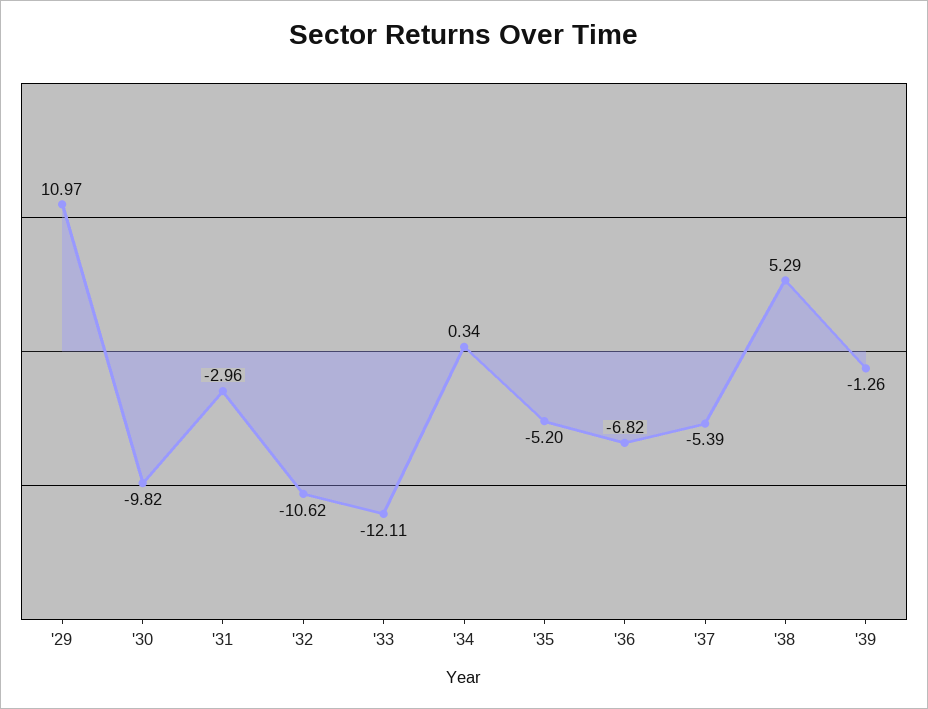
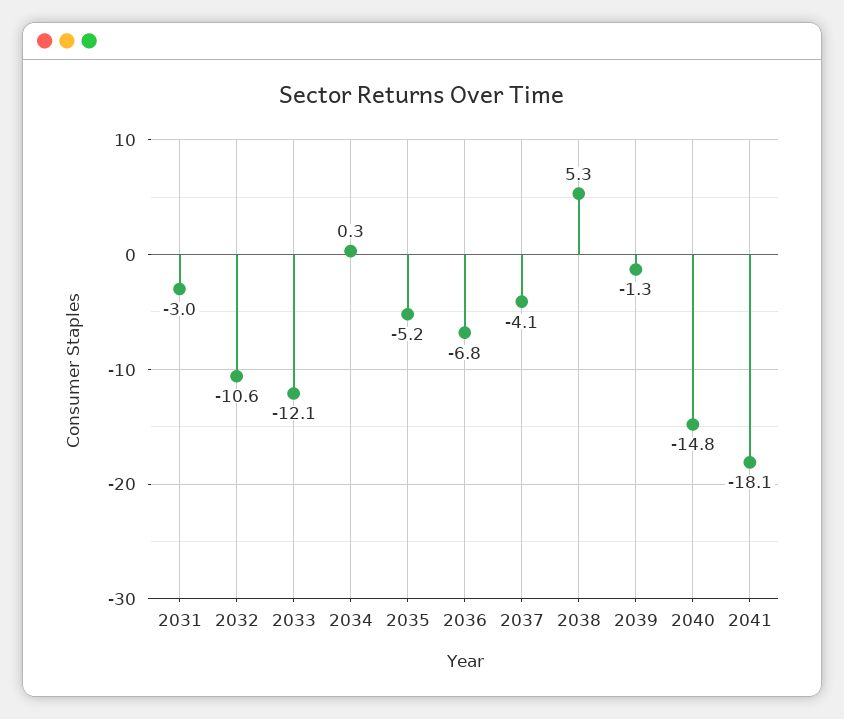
'29: 10.97 -> none
'30: -9.82 -> none
'37: -5.39 -> -4.1
2040: none -> -14.8
2041: none -> -18.1

